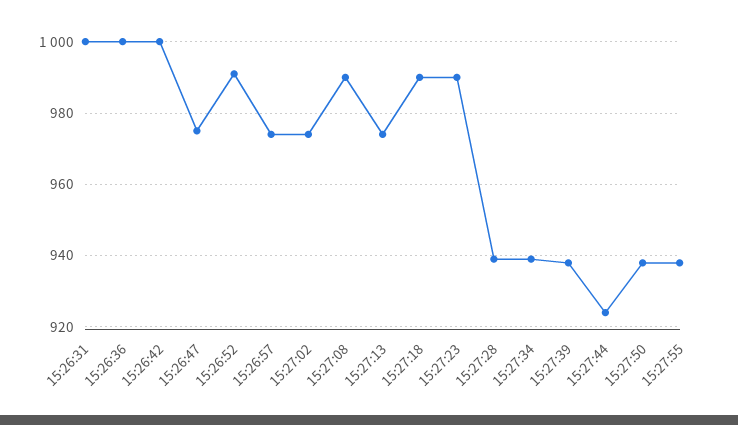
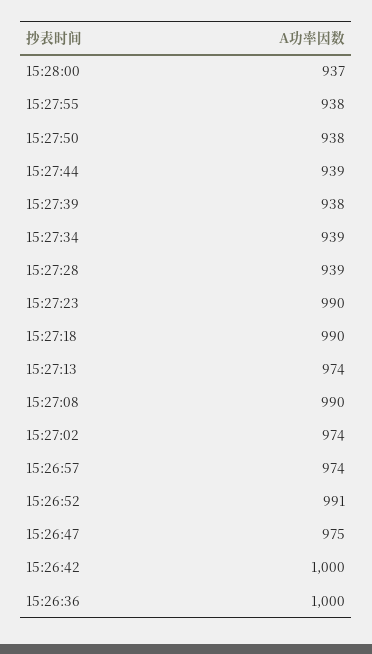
15:26:31: 1000 -> none
15:27:44: 925 -> 939
15:28:00: none -> 937

